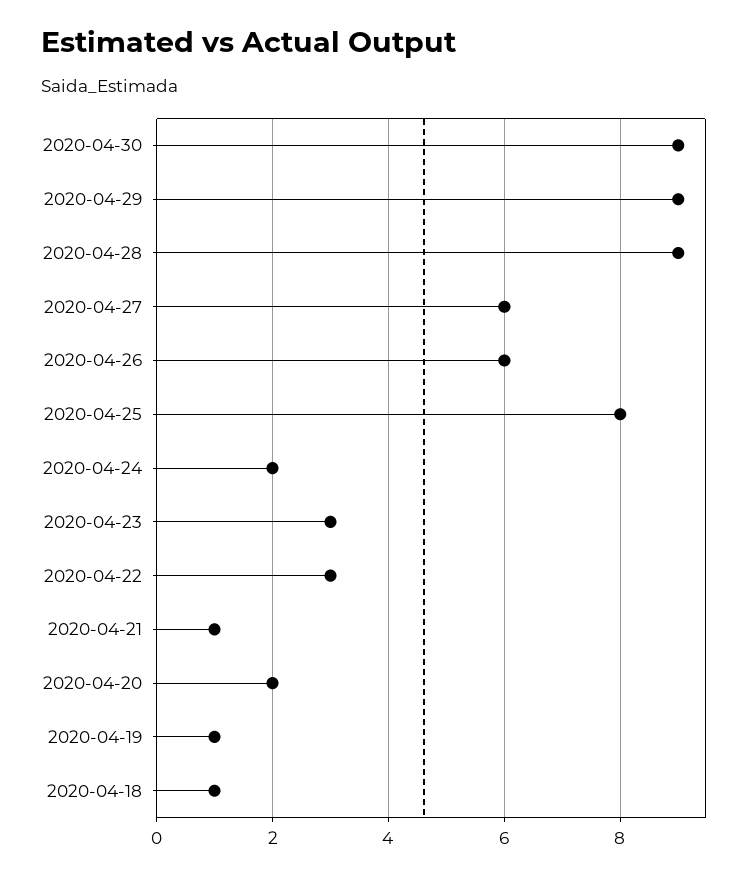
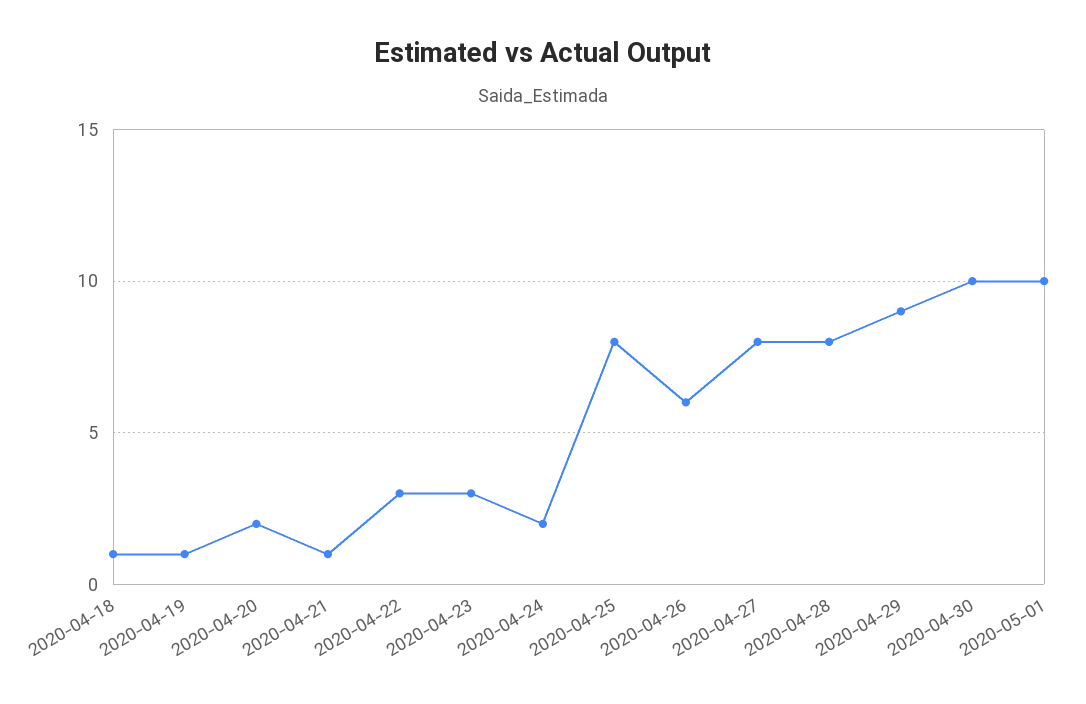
2020-04-30: 9 -> 10
2020-04-28: 9 -> 8
2020-04-27: 6 -> 8
2020-05-01: none -> 10

